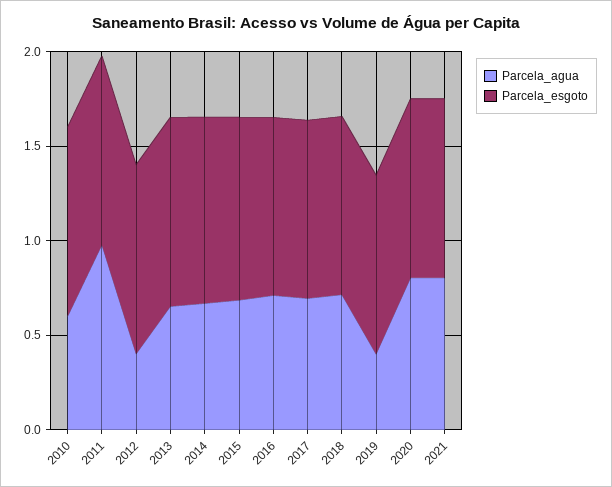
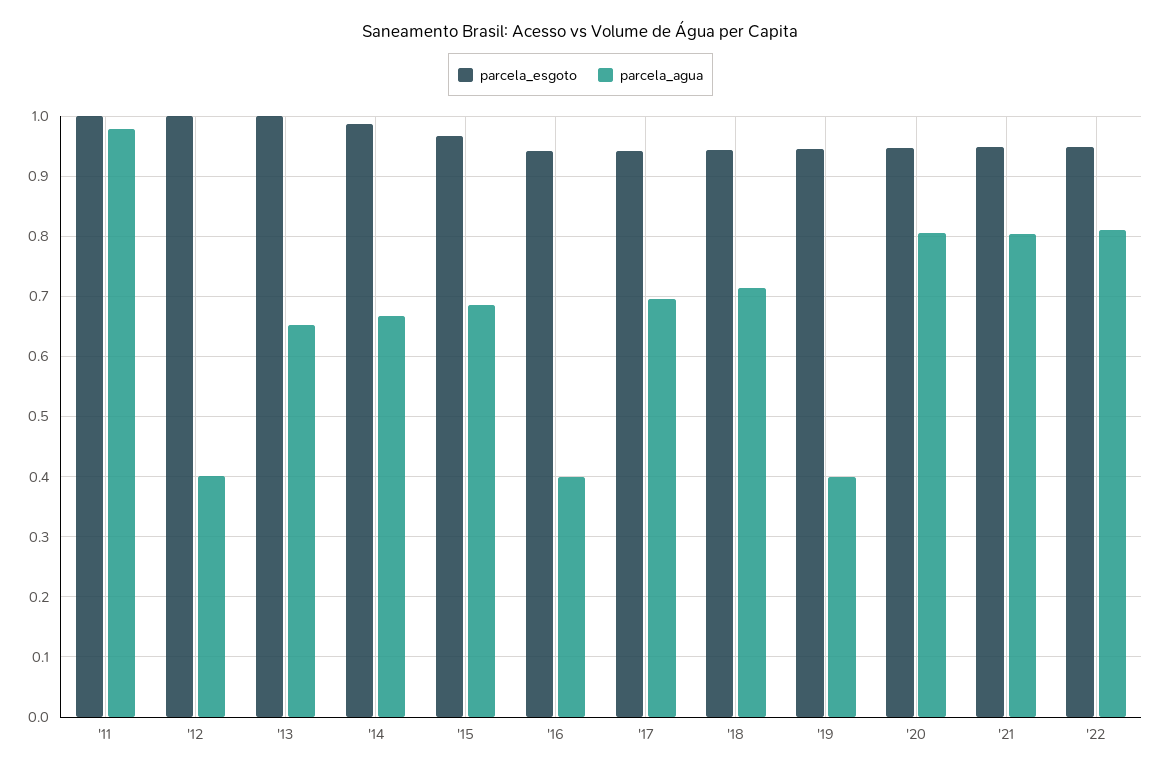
Parcela_agua, 2010: 0.6 -> none
Parcela_esgoto, 2010: 1 -> none
Parcela_agua, 2016: 0.7 -> 0.4
Parcela_esgoto, '22: none -> 0.95
Parcela_agua, '22: none -> 0.81

